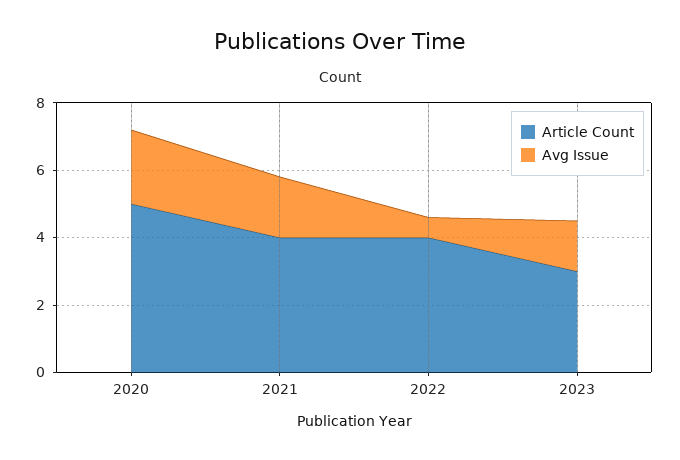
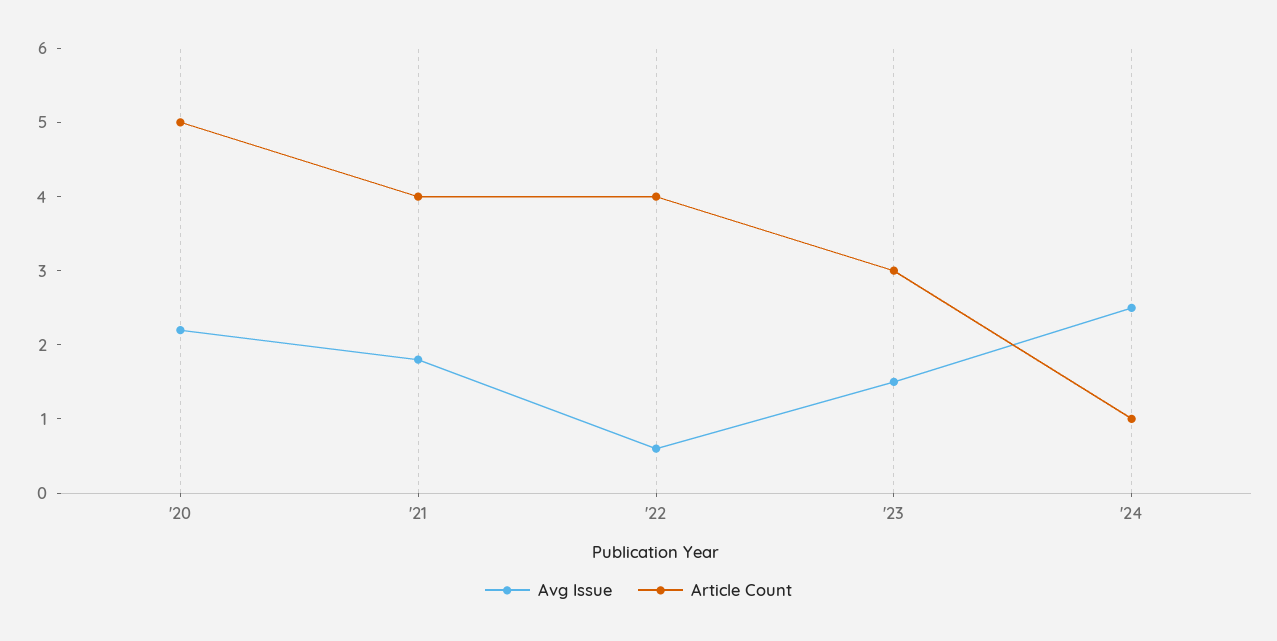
Avg Issue, '24: none -> 2.5
Article Count, '24: none -> 1

